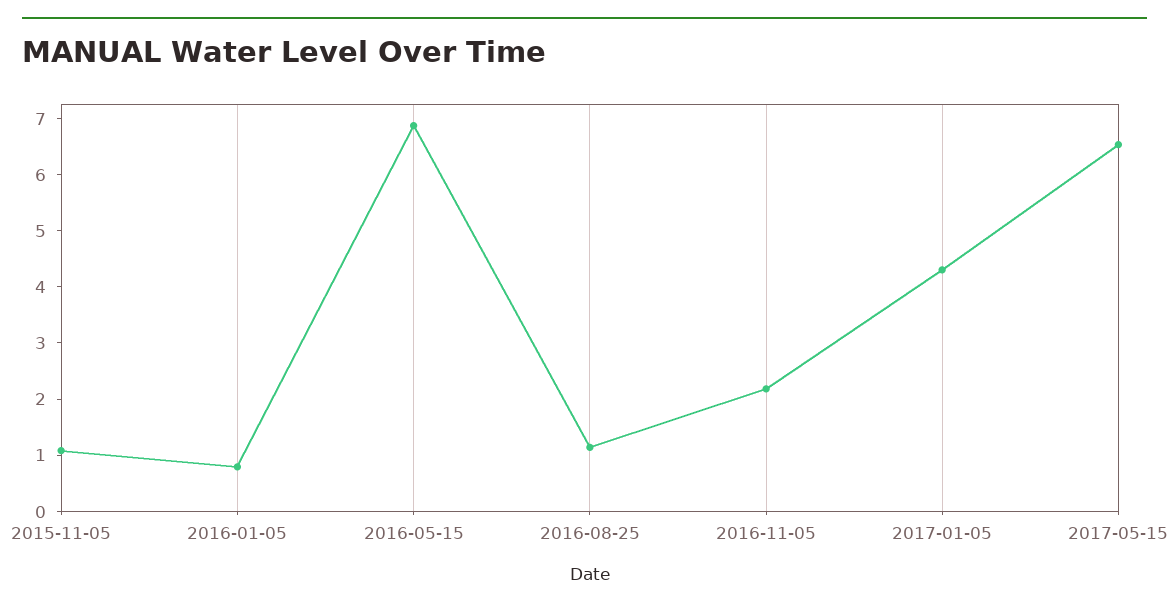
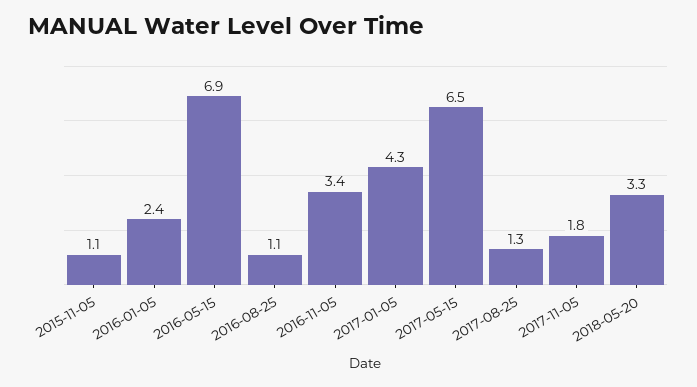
2016-01-05: 0.8 -> 2.4
2016-11-05: 2.2 -> 3.4
2017-08-25: none -> 1.3
2017-11-05: none -> 1.8
2018-05-20: none -> 3.3

